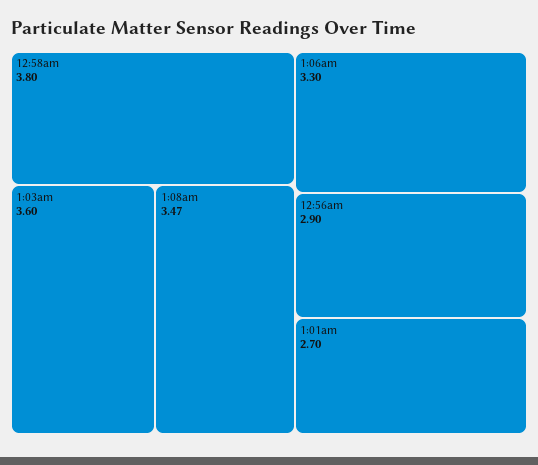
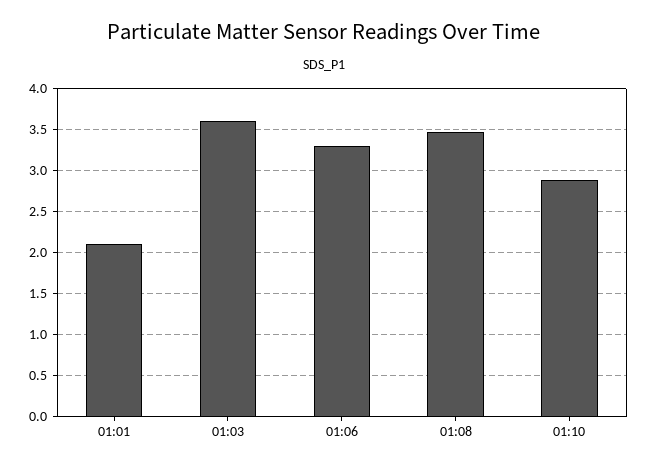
12:58am: 3.8 -> none
12:56am: 2.9 -> none
1:01am: 2.7 -> 2.1
01:10: none -> 2.9

